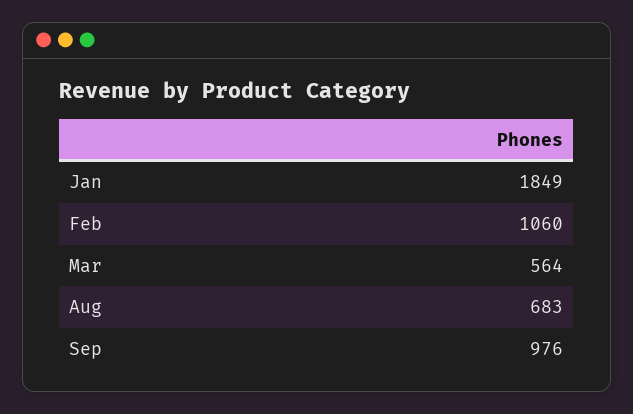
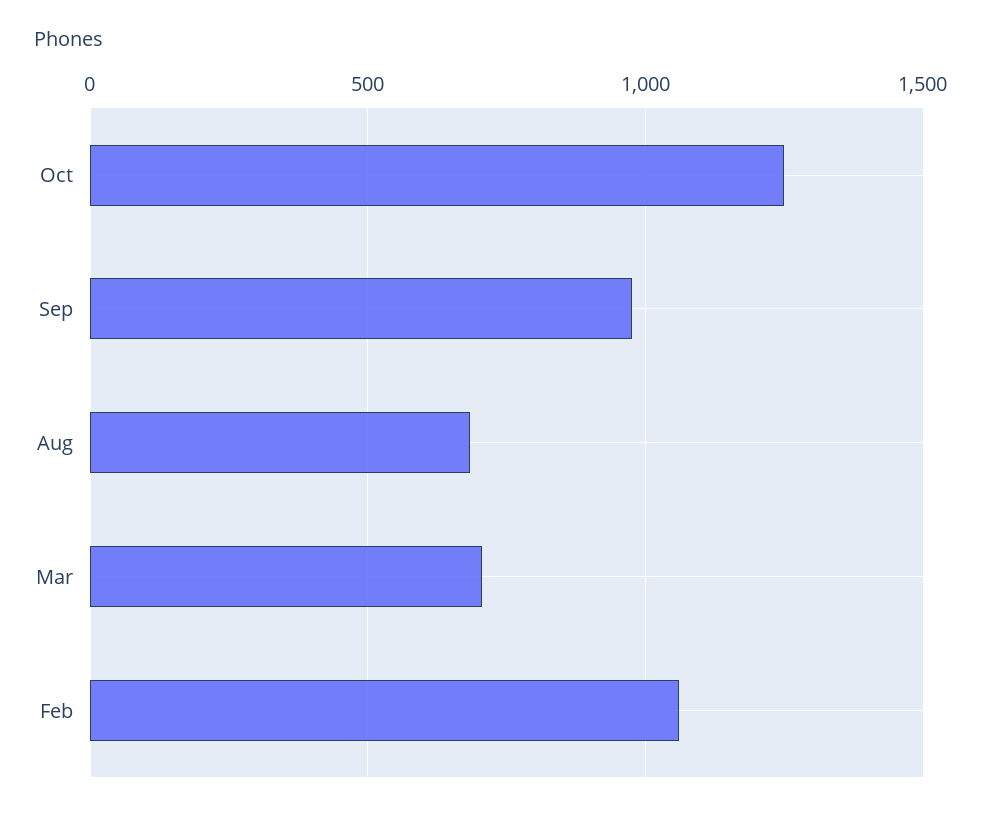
Jan: 1849 -> none
Mar: 564 -> 700
Oct: none -> 1250

